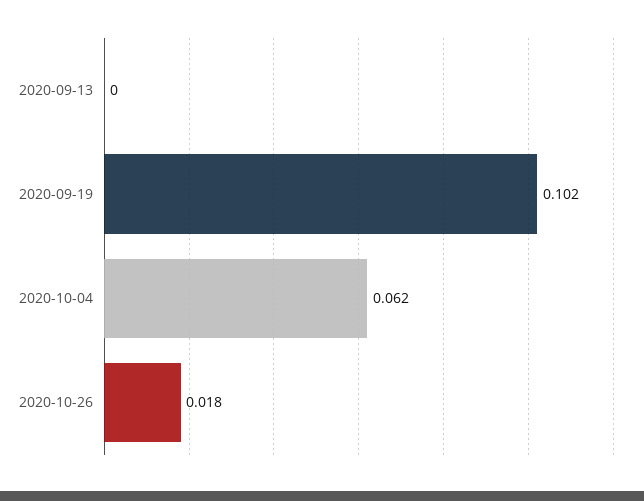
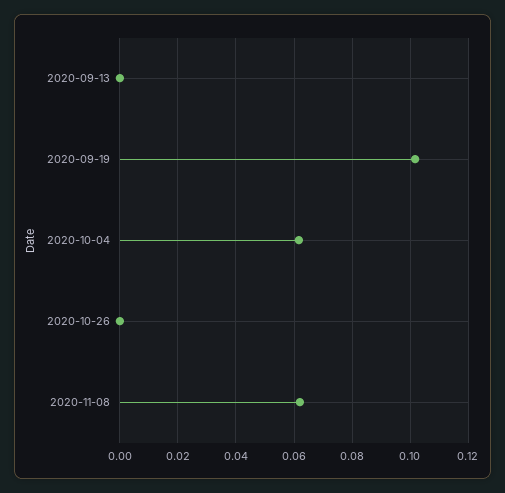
2020-10-26: 0.018 -> 0
2020-11-08: none -> 0.0625

